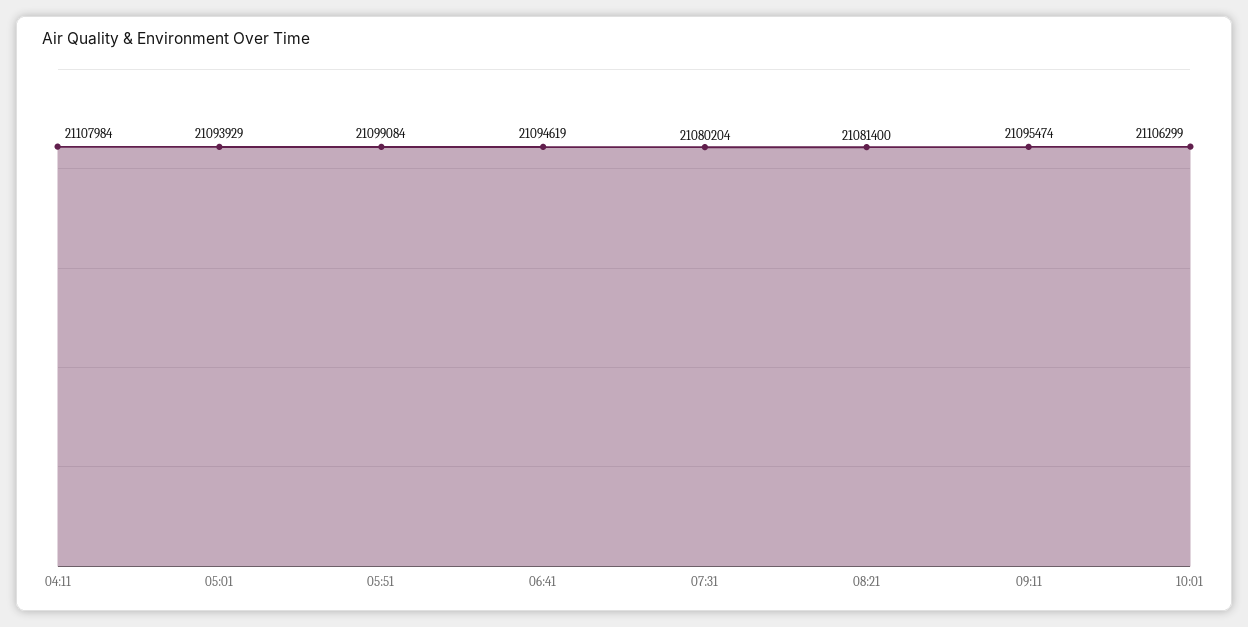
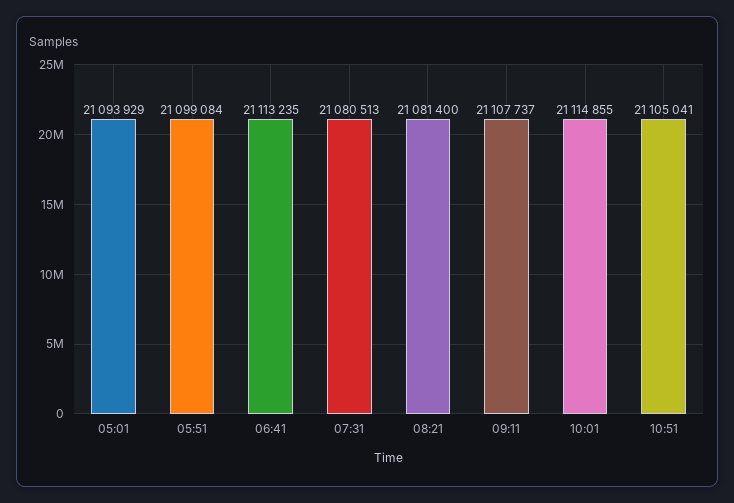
04:11: 21107984 -> none
06:41: 21094619 -> 21113235
07:31: 21080204 -> 21080513
09:11: 21095474 -> 21107737
10:01: 21106299 -> 21114855
10:51: none -> 21105041

